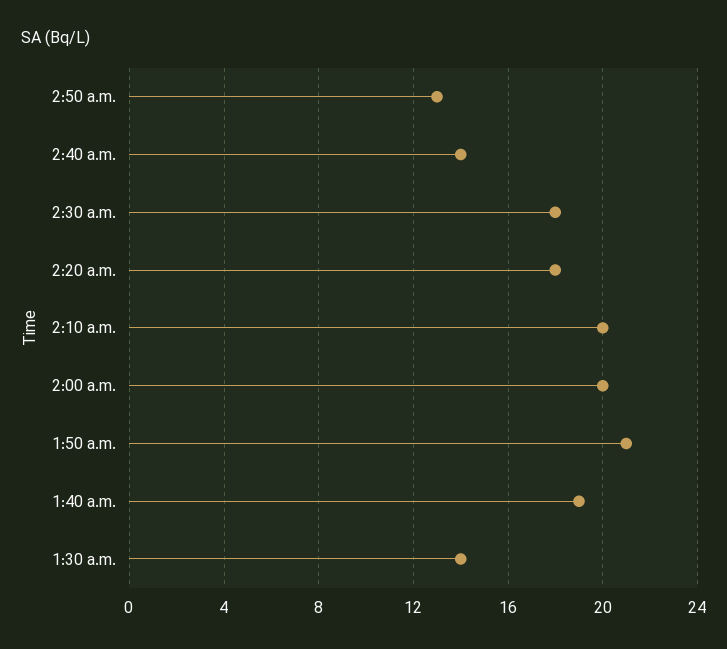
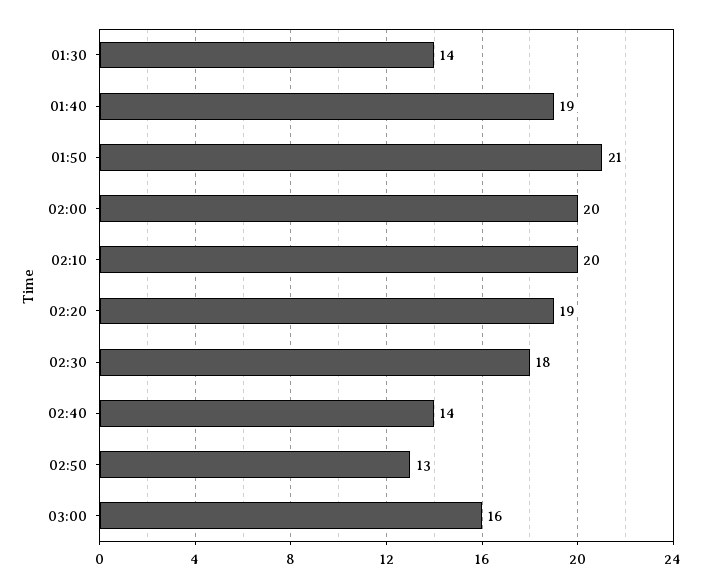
2:20 a.m.: 18 -> 19
03:00: none -> 16

